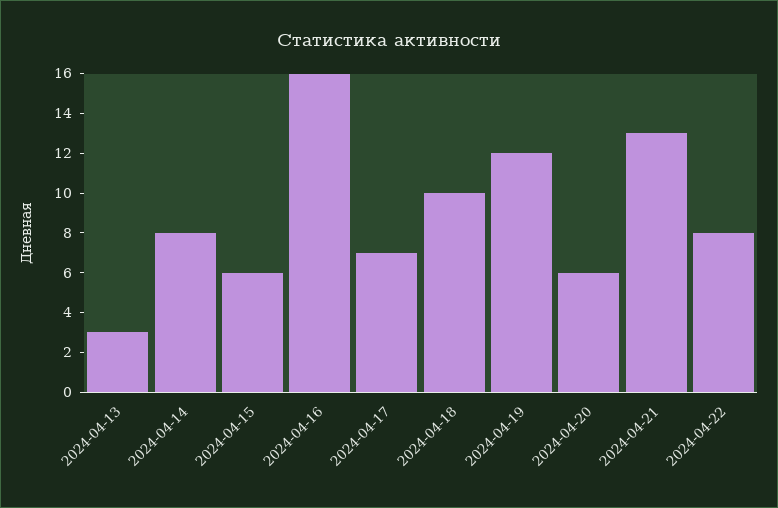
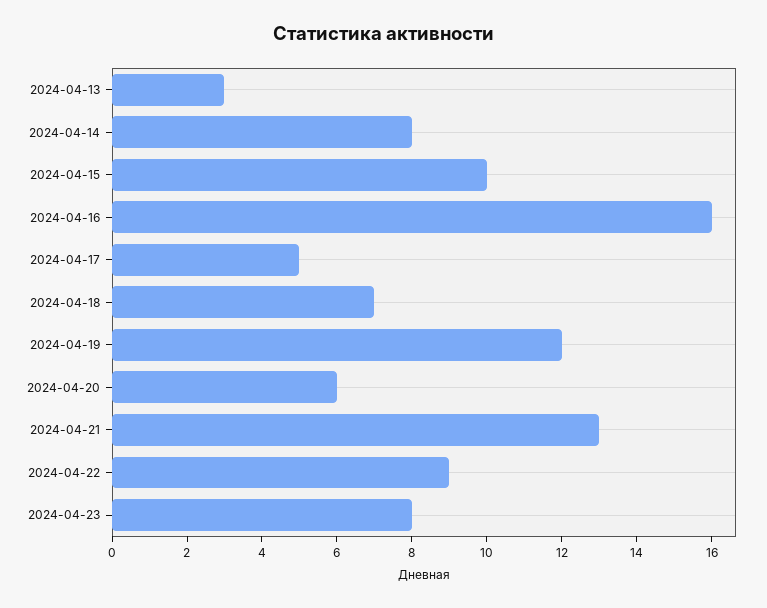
2024-04-15: 6 -> 10
2024-04-17: 7 -> 5
2024-04-18: 10 -> 7
2024-04-22: 8 -> 9
2024-04-23: none -> 8

